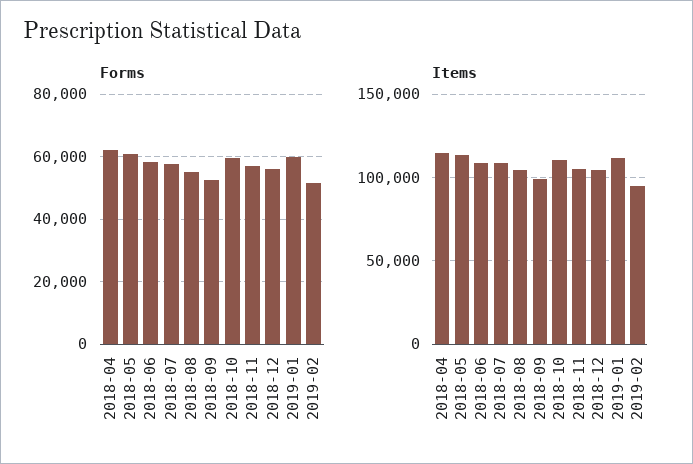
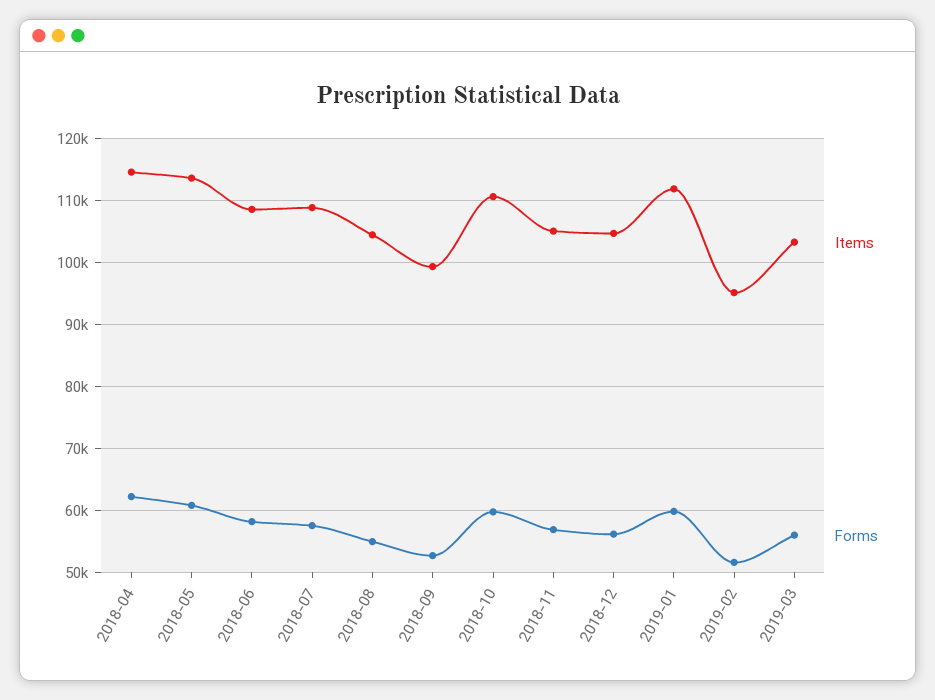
Items, 2019-03: none -> 103000
Forms, 2019-03: none -> 56000

